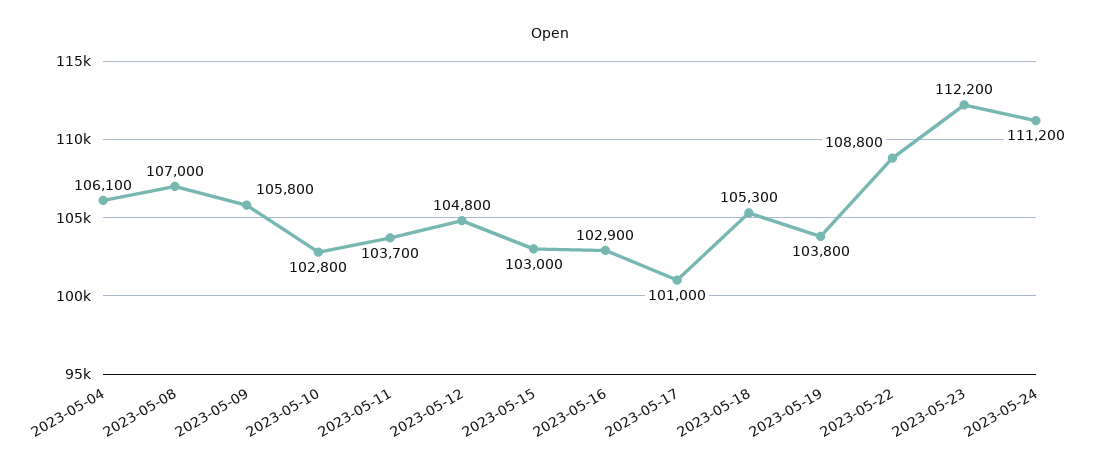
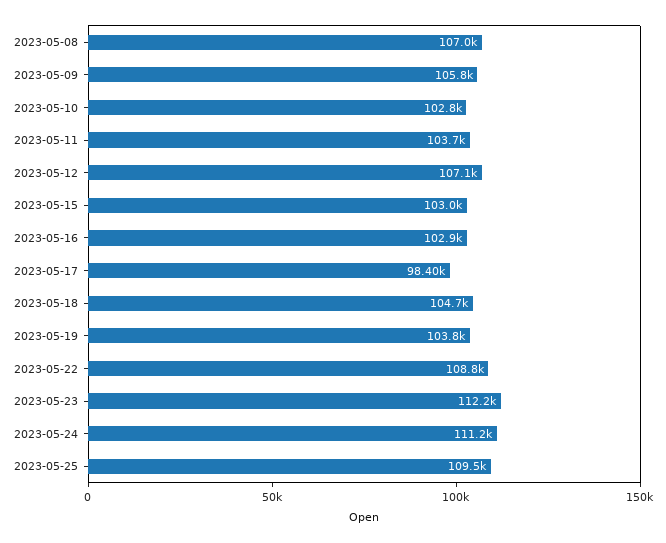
2023-05-04: 106100 -> none
2023-05-12: 104800 -> 107100
2023-05-17: 101000 -> 98400
2023-05-18: 105300 -> 104700
2023-05-25: none -> 109500

